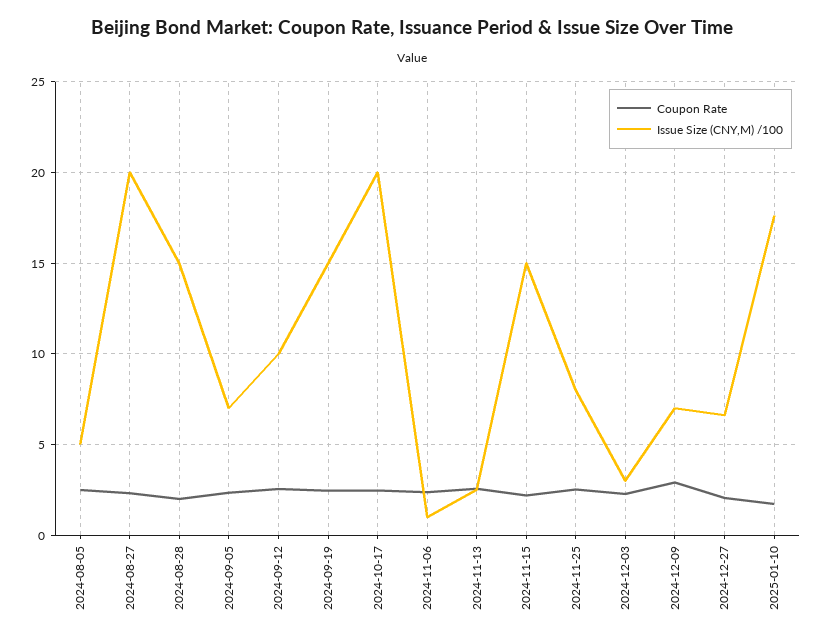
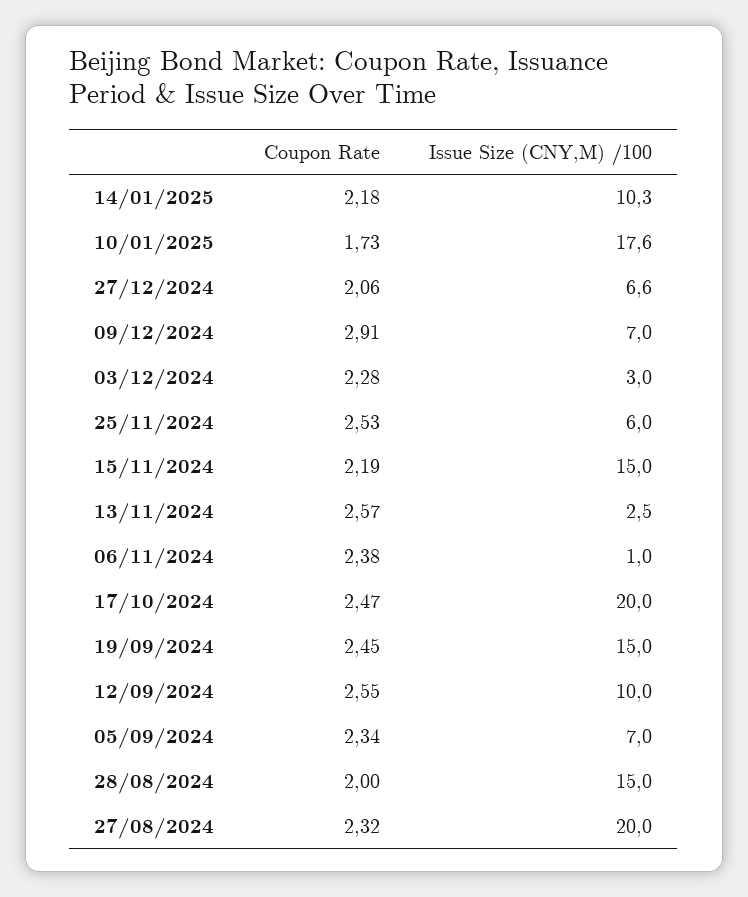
Coupon Rate, 2024-08-05: 2.5 -> none
Issue Size (CNY,M) /100, 2024-08-05: 5 -> none
Issue Size (CNY,M) /100, 2024-11-25: 8 -> 6
Coupon Rate, 14/01/2025: none -> 2.18
Issue Size (CNY,M) /100, 14/01/2025: none -> 10.3

